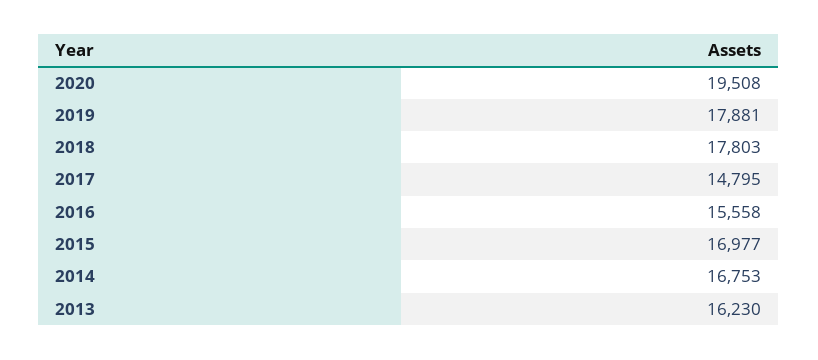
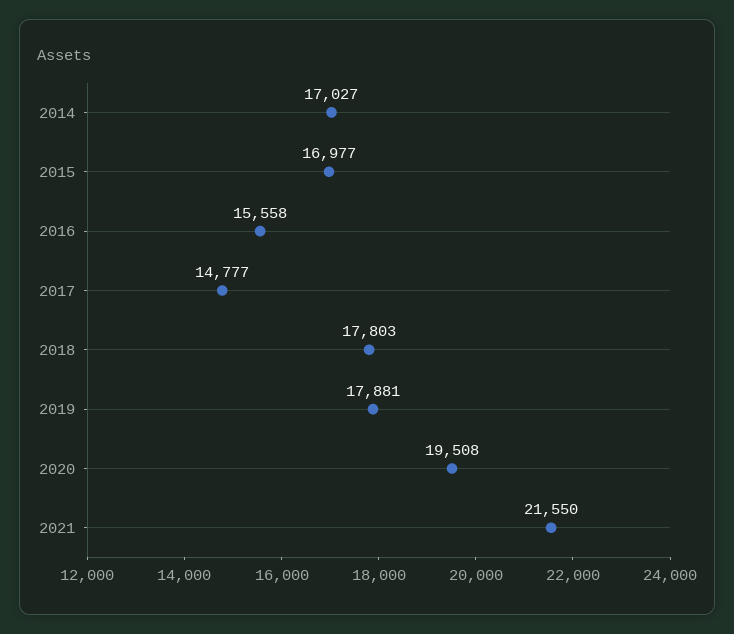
2017: 14795 -> 14777
2014: 16753 -> 17027
2013: 16230 -> none
2021: none -> 21550

